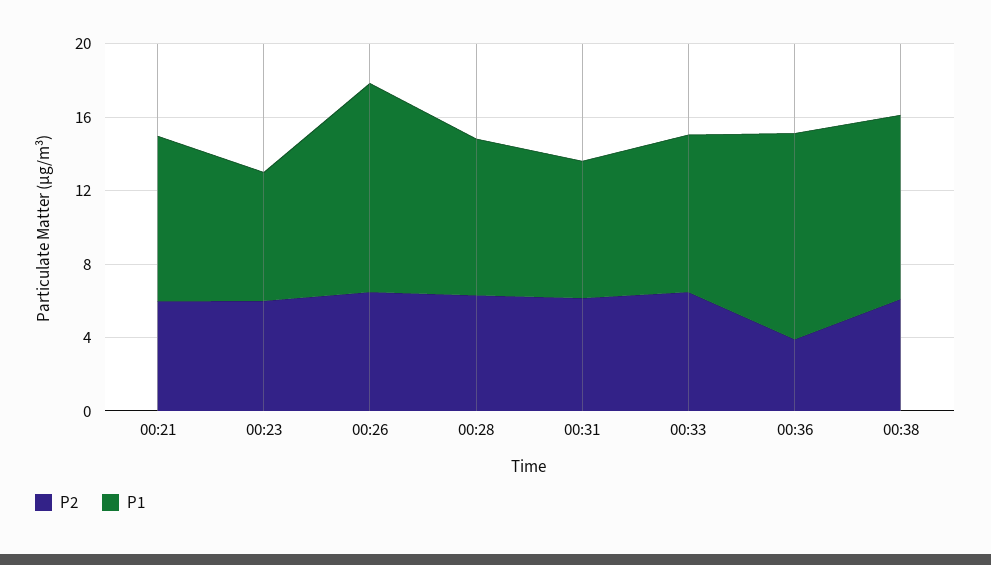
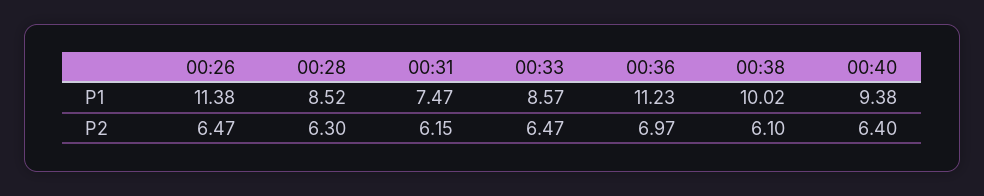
P2, 00:21: 6 -> none
P1, 00:21: 9 -> none
P2, 00:23: 6 -> none
P1, 00:23: 7 -> none
P2, 00:36: 4 -> 6.97
P1, 00:40: none -> 9.38
P2, 00:40: none -> 6.4

